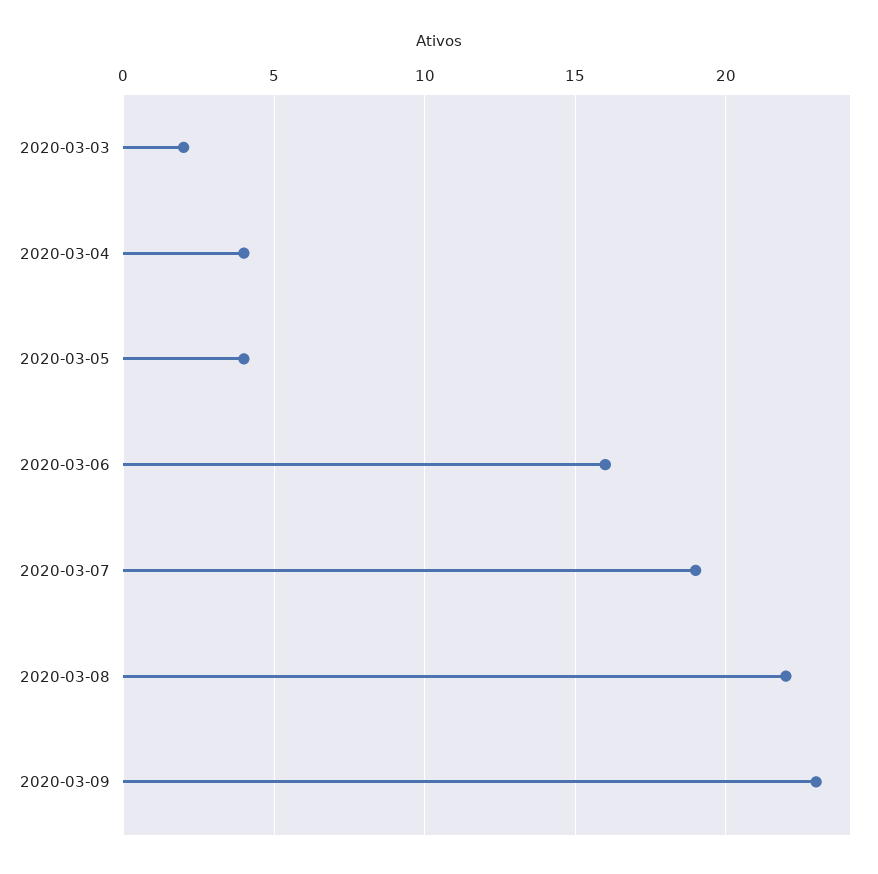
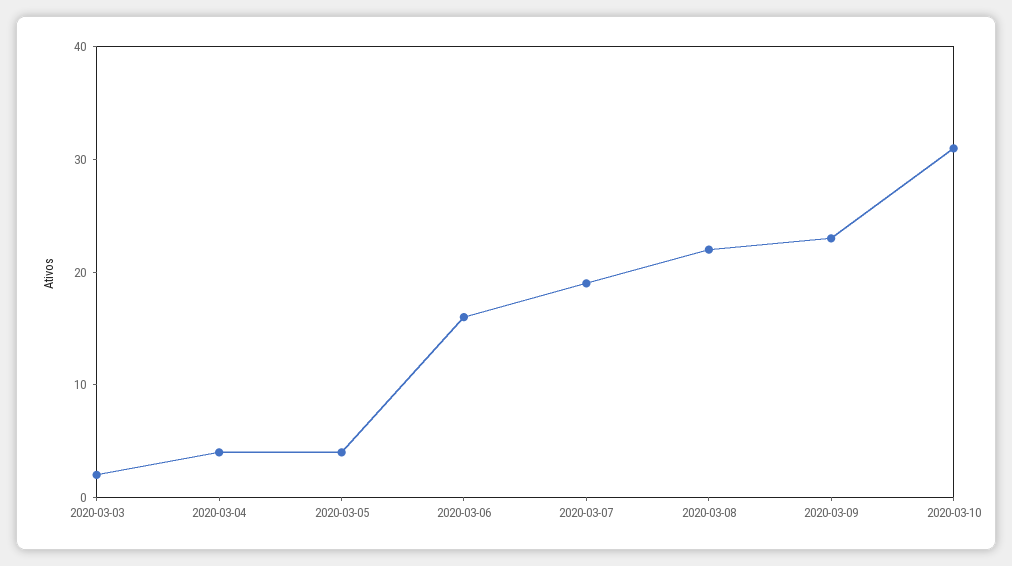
2020-03-10: none -> 31

